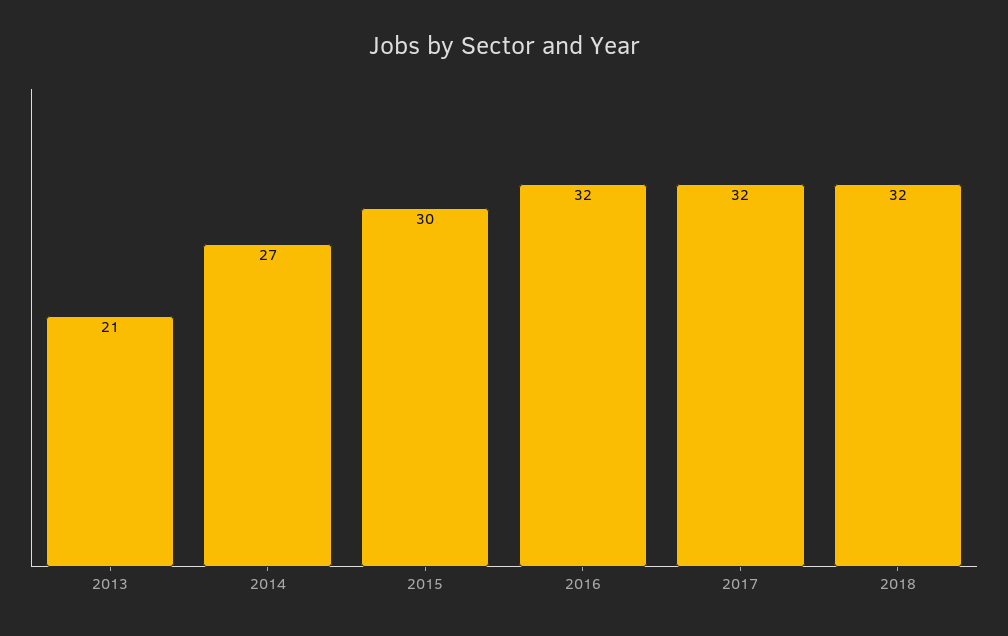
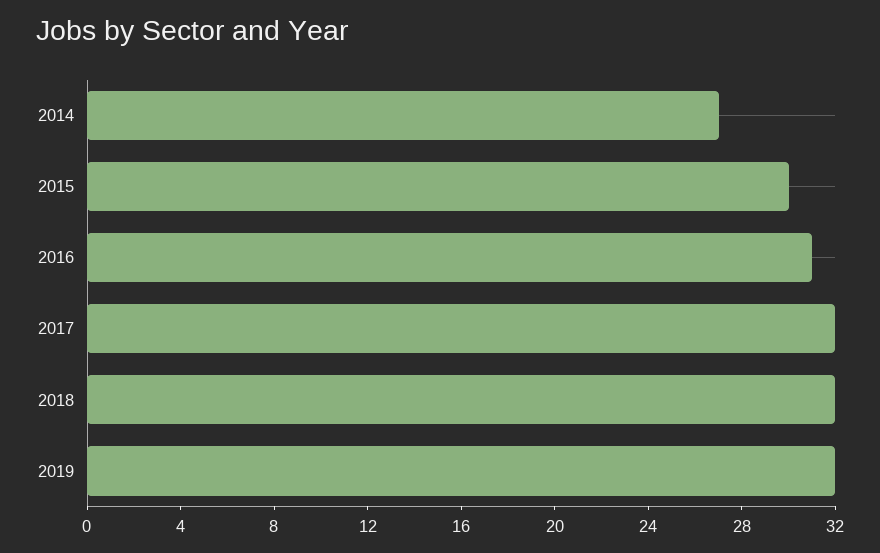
2013: 21 -> none
2016: 32 -> 31
2019: none -> 32

